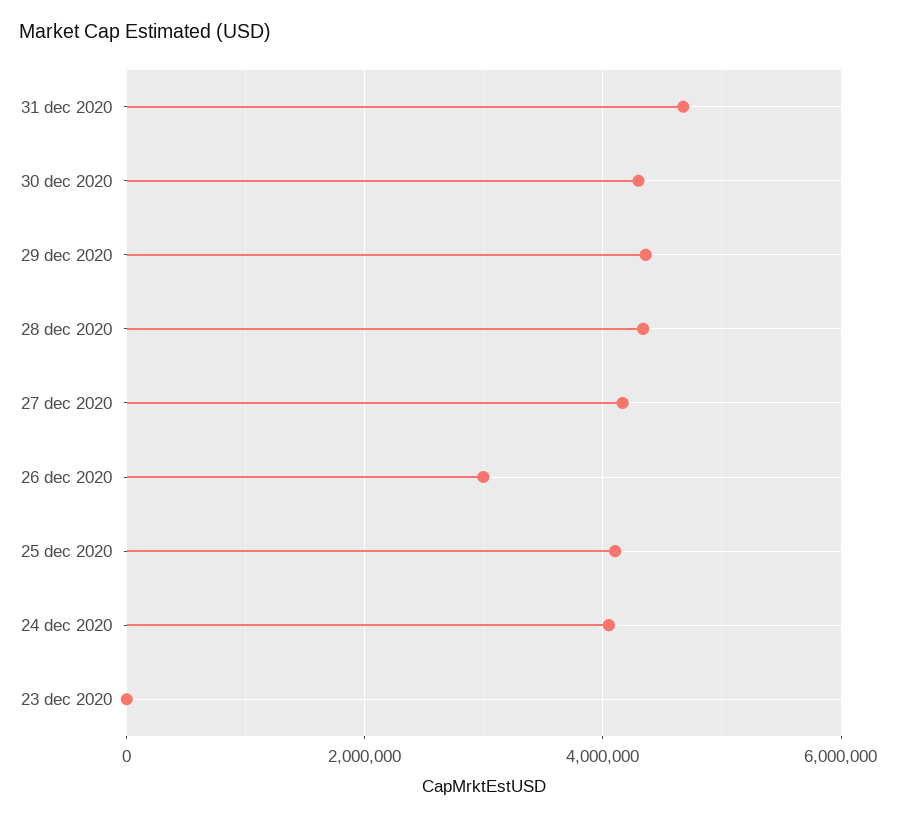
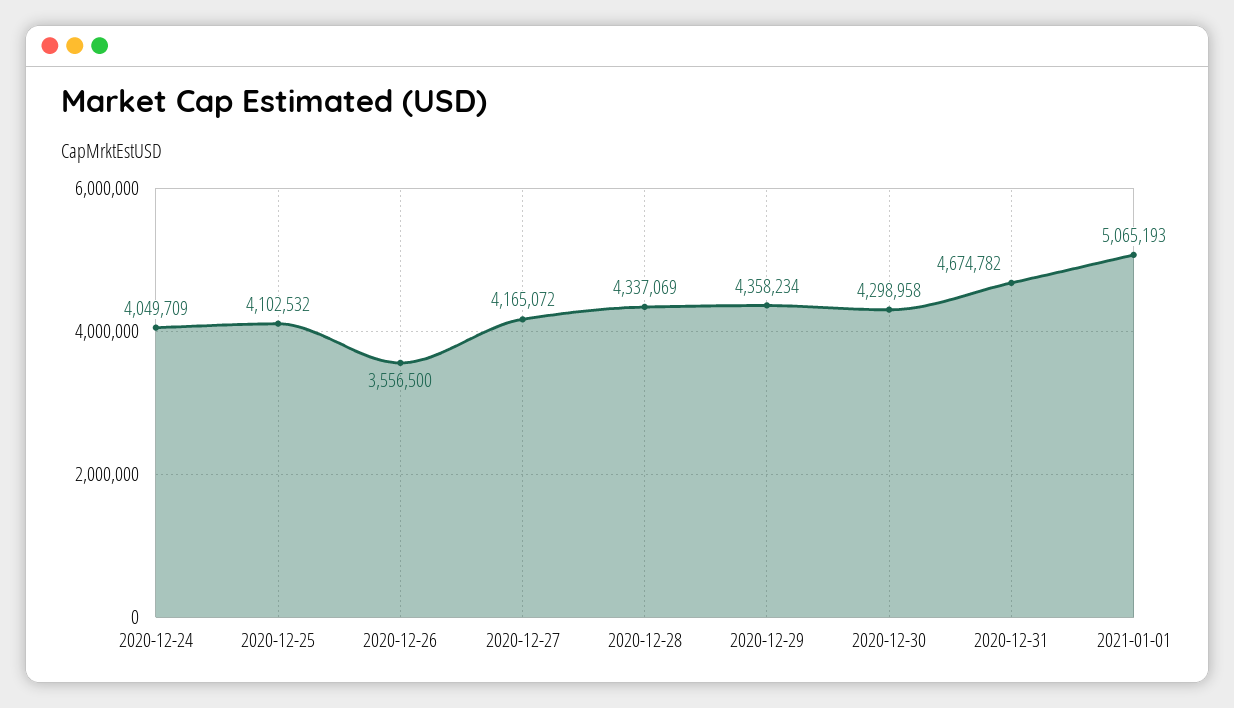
26 dec 2020: 3000000 -> 3556500
23 dec 2020: 0 -> none
2021-01-01: none -> 5065193

